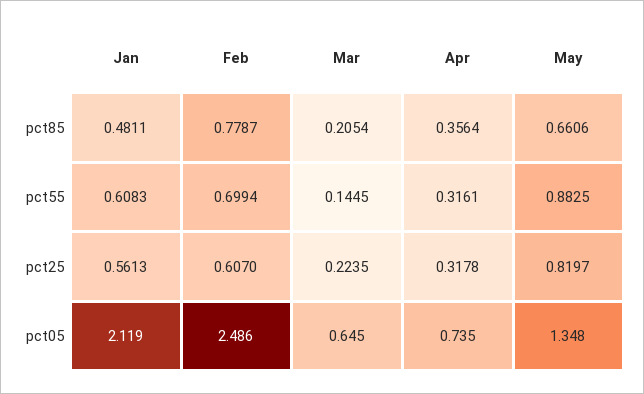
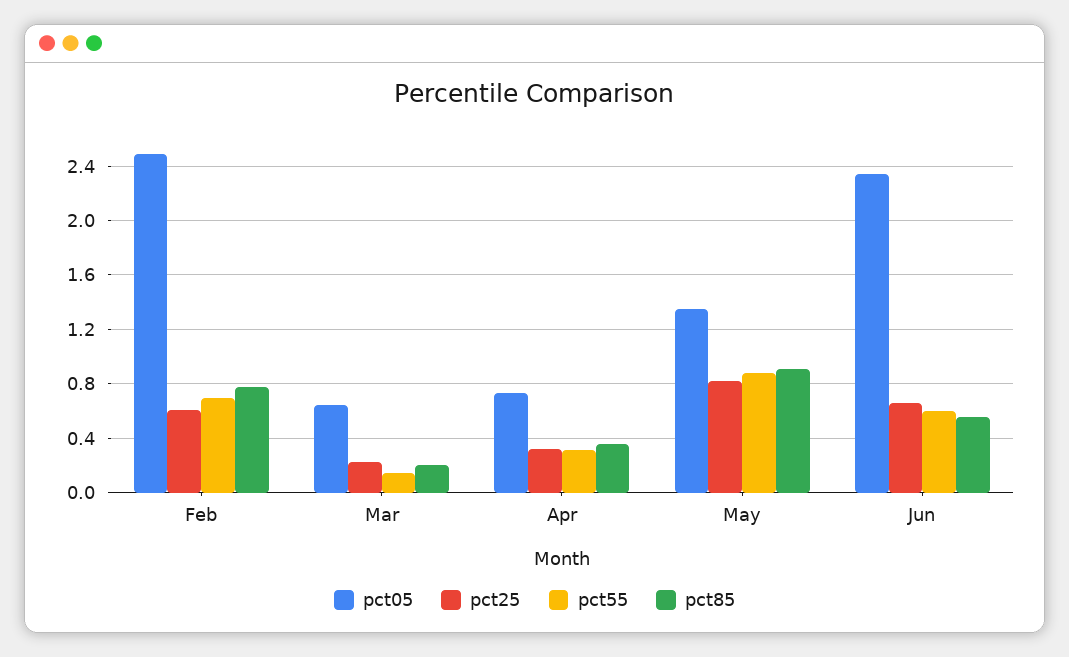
pct85, Jan: 0.4811 -> none
pct85, May: 0.6606 -> 0.9
pct55, Jan: 0.6083 -> none
pct25, Jan: 0.5613 -> none
pct05, Jan: 2.119 -> none
pct05, Jun: none -> 2.35
pct25, Jun: none -> 0.65
pct55, Jun: none -> 0.6
pct85, Jun: none -> 0.55

